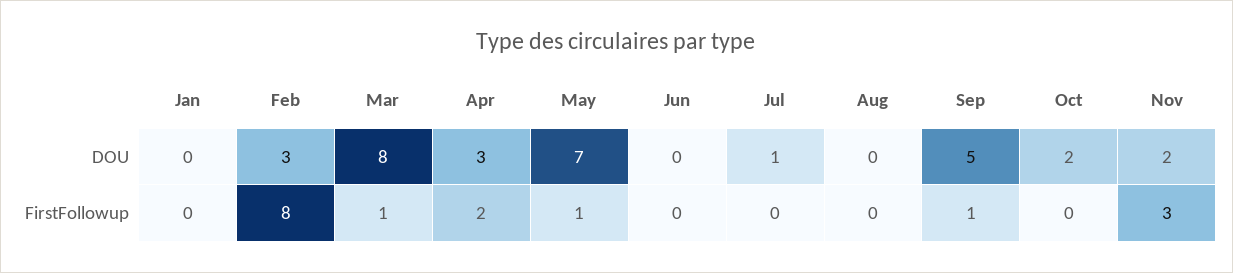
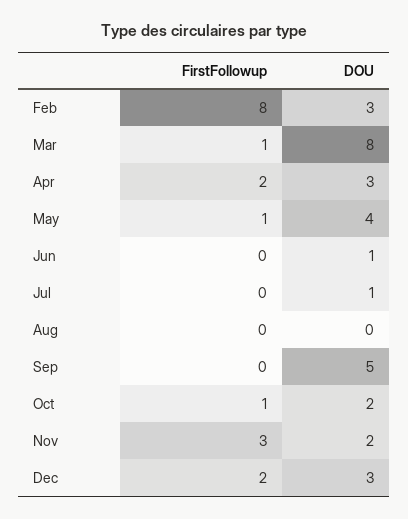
Jan, DOU: 0 -> none
May, DOU: 7 -> 4
Jun, DOU: 0 -> 1
Jan, FirstFollowup: 0 -> none
Sep, FirstFollowup: 1 -> 0
Oct, FirstFollowup: 0 -> 1
Dec, FirstFollowup: none -> 2
Dec, DOU: none -> 3

